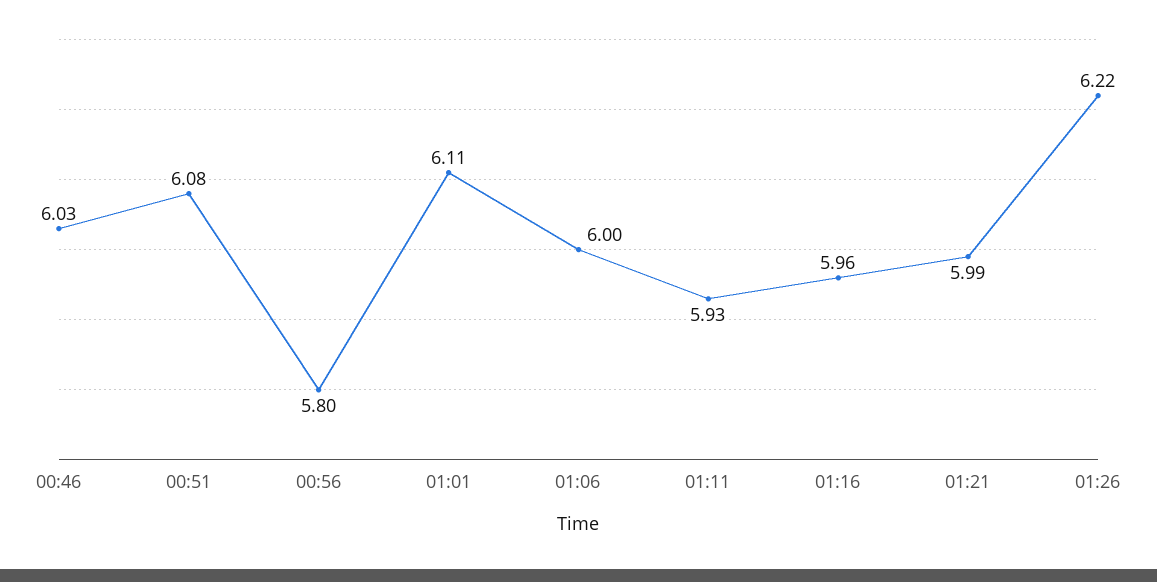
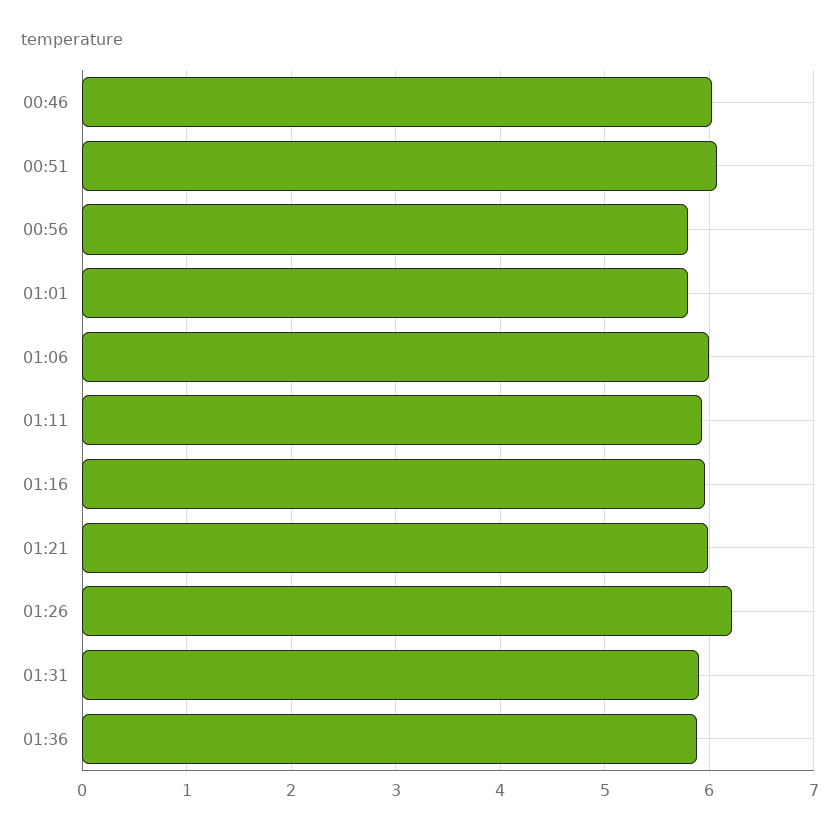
01:01: 6.11 -> 5.8
01:31: none -> 5.9
01:36: none -> 5.9

